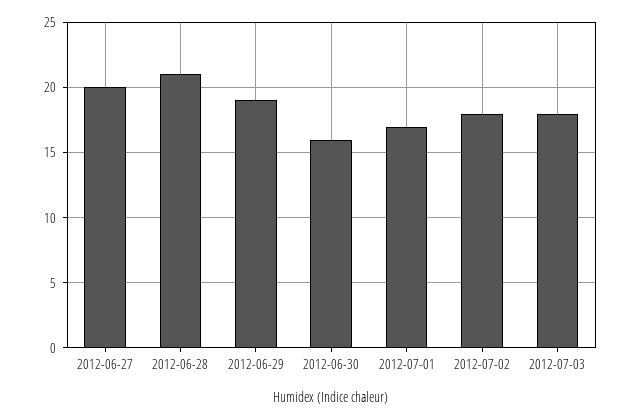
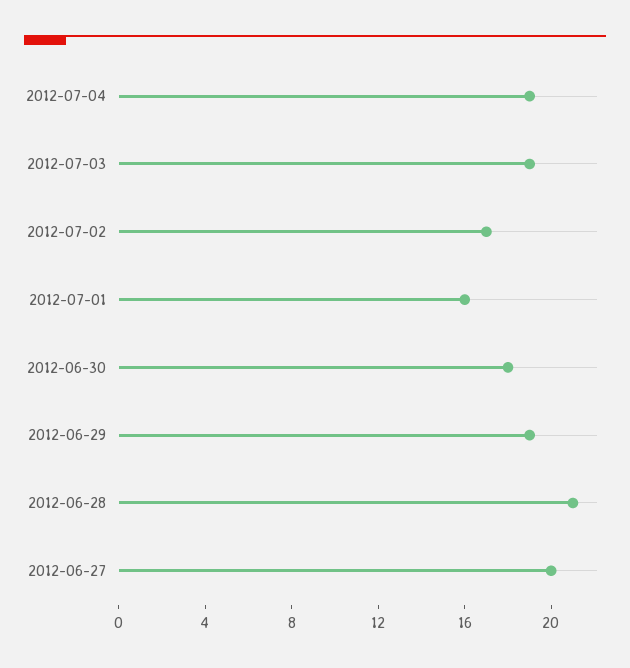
2012-06-30: 16 -> 18
2012-07-01: 17 -> 16
2012-07-02: 18 -> 17
2012-07-03: 18 -> 19
2012-07-04: none -> 19

